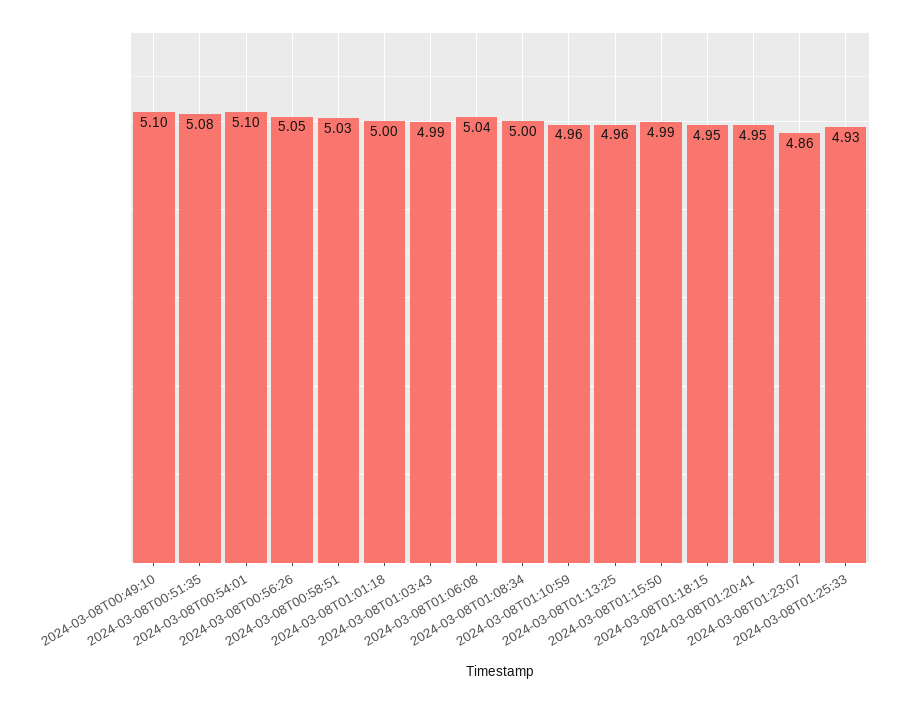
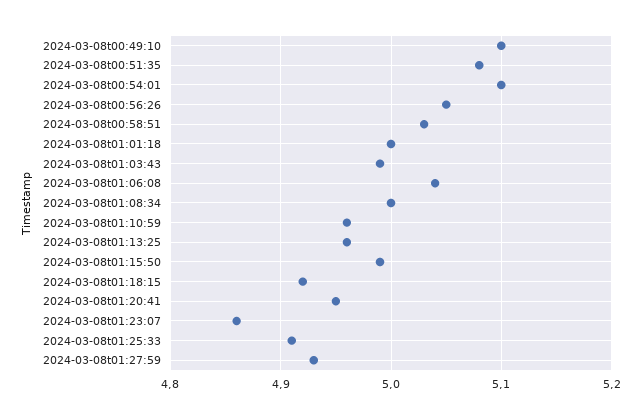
2024-03-08T01:18:15: 4.95 -> 4.92
2024-03-08T01:25:33: 4.93 -> 4.91
2024-03-08t01:27:59: none -> 4.93

